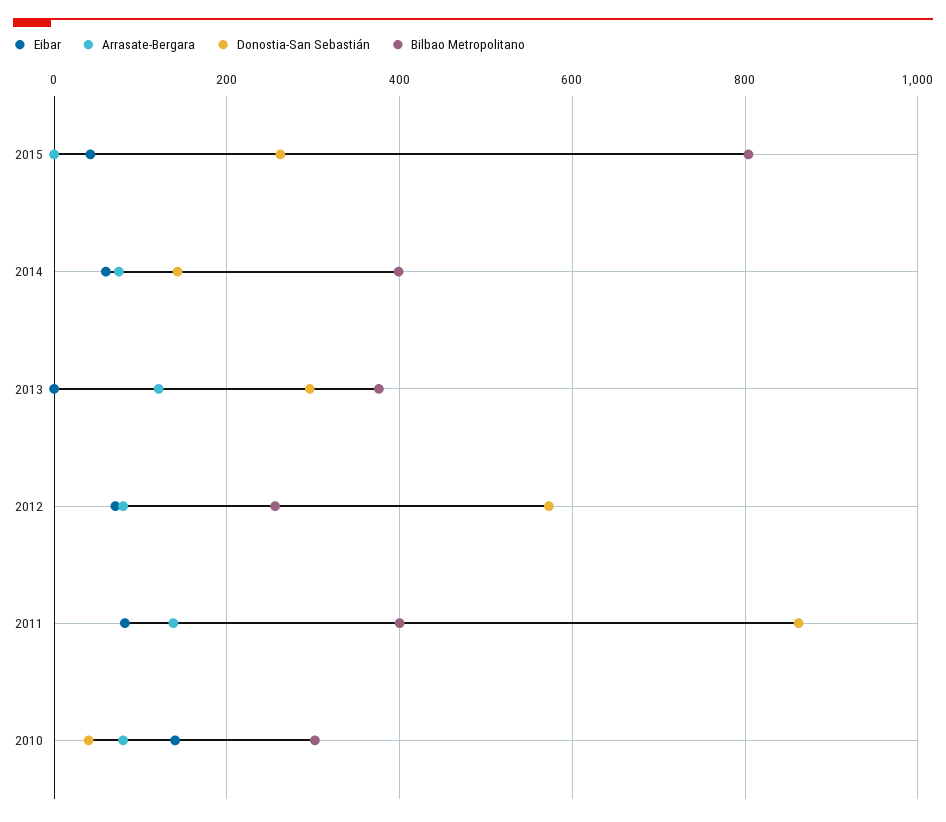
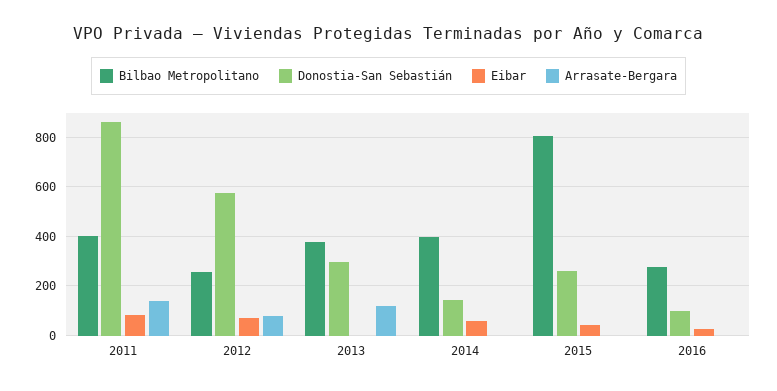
Arrasate-Bergara, 2014: 80 -> 0
Eibar, 2010: 140 -> none
Arrasate-Bergara, 2010: 80 -> none
Donostia-San Sebastián, 2010: 40 -> none
Bilbao Metropolitano, 2010: 300 -> none
Bilbao Metropolitano, 2016: none -> 275
Donostia-San Sebastián, 2016: none -> 100
Eibar, 2016: none -> 25
Arrasate-Bergara, 2016: none -> 0

